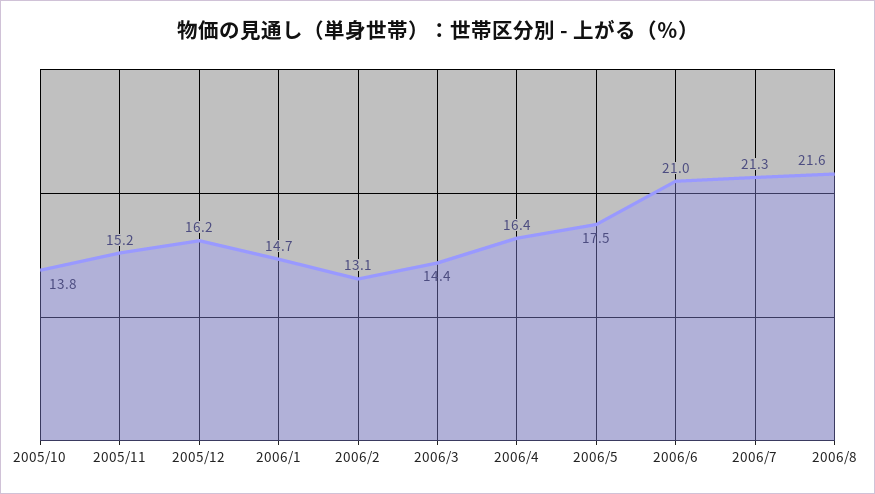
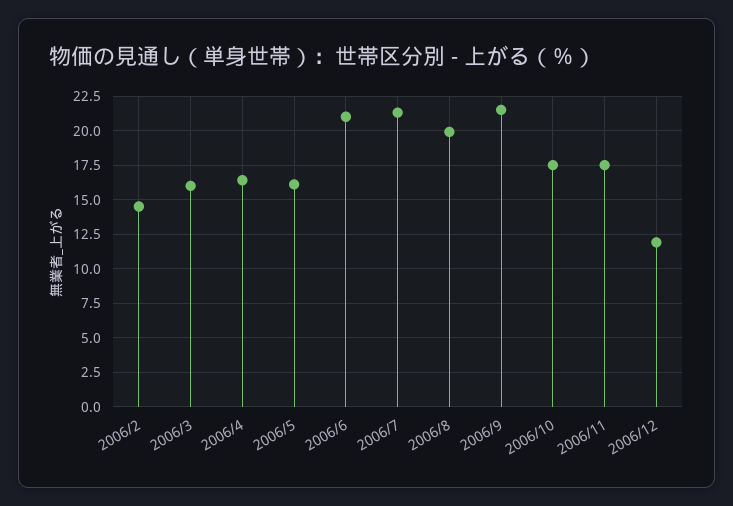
2005/10: 13.8 -> none
2005/11: 15.2 -> none
2005/12: 16.2 -> none
2006/1: 14.7 -> none
2006/2: 13.1 -> 14.5
2006/3: 14.4 -> 16
2006/5: 17.5 -> 16
2006/8: 21.6 -> 20
2006/9: none -> 21.5
2006/10: none -> 17.5
2006/11: none -> 17.5
2006/12: none -> 12

